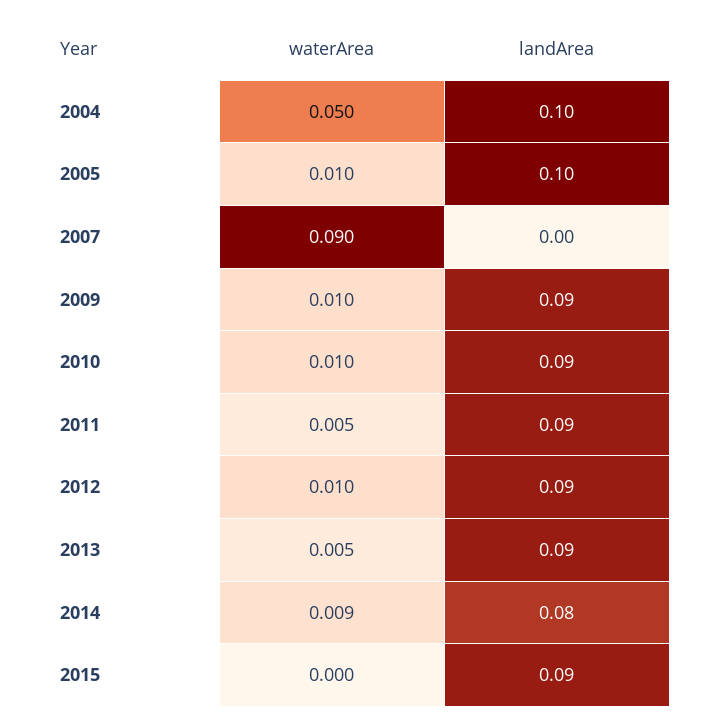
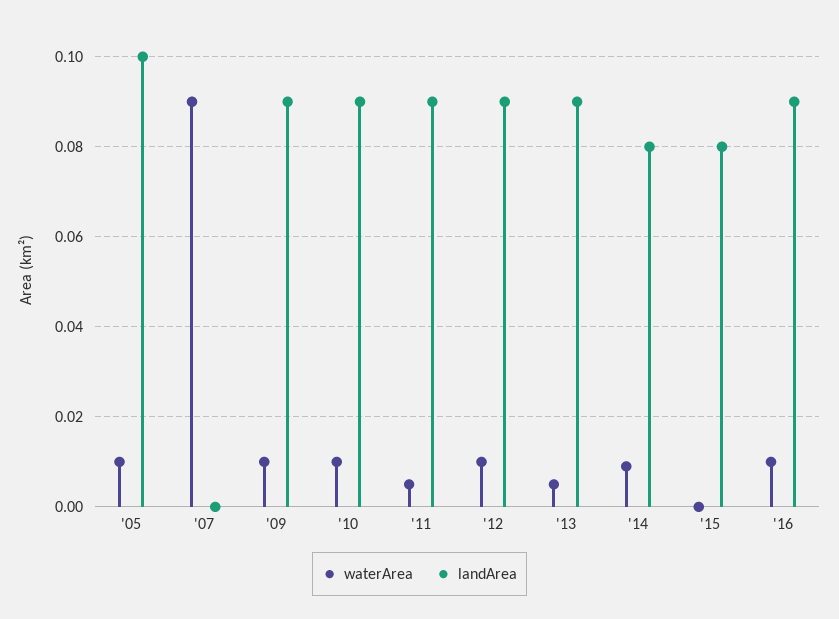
waterArea, 2004: 0.05 -> none
landArea, 2004: 0.1 -> none
landArea, 2015: 0.09 -> 0.08
waterArea, '16: none -> 0.01
landArea, '16: none -> 0.09

